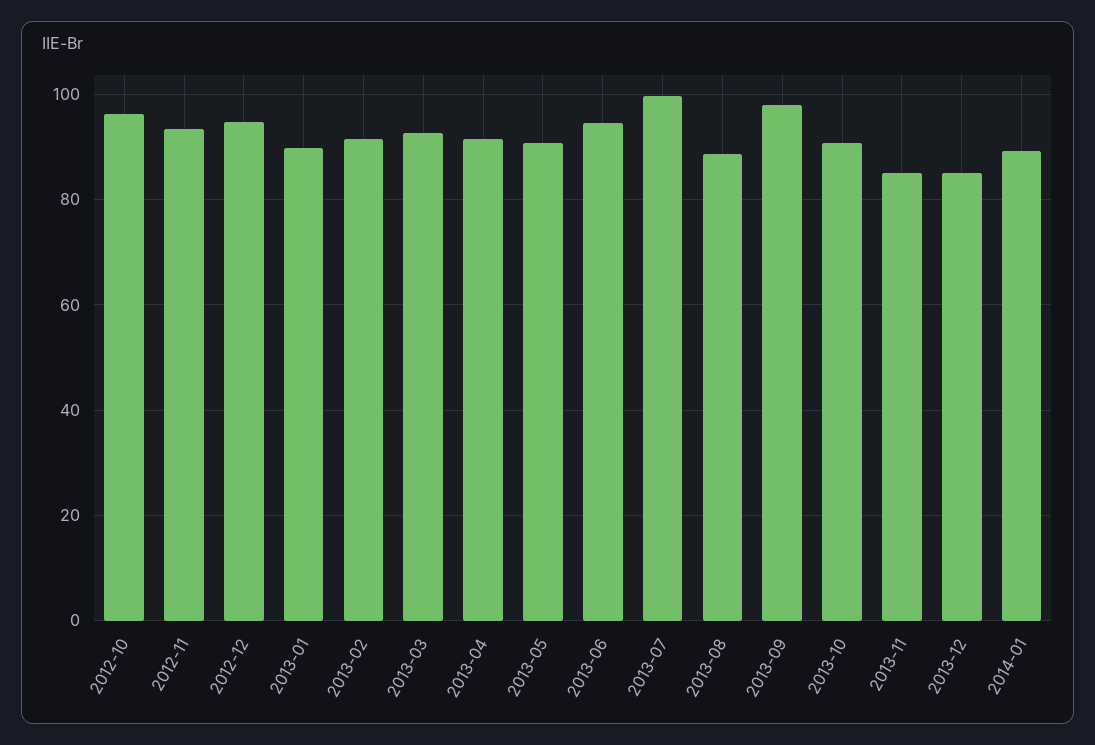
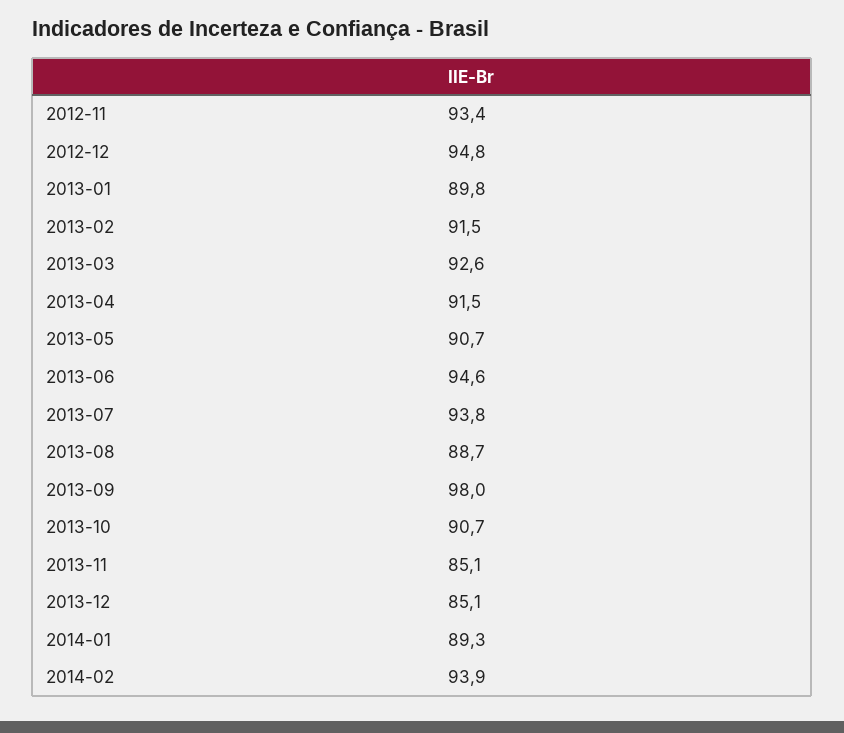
2012-10: 96 -> none
2013-07: 100 -> 93.8
2014-02: none -> 93.9

